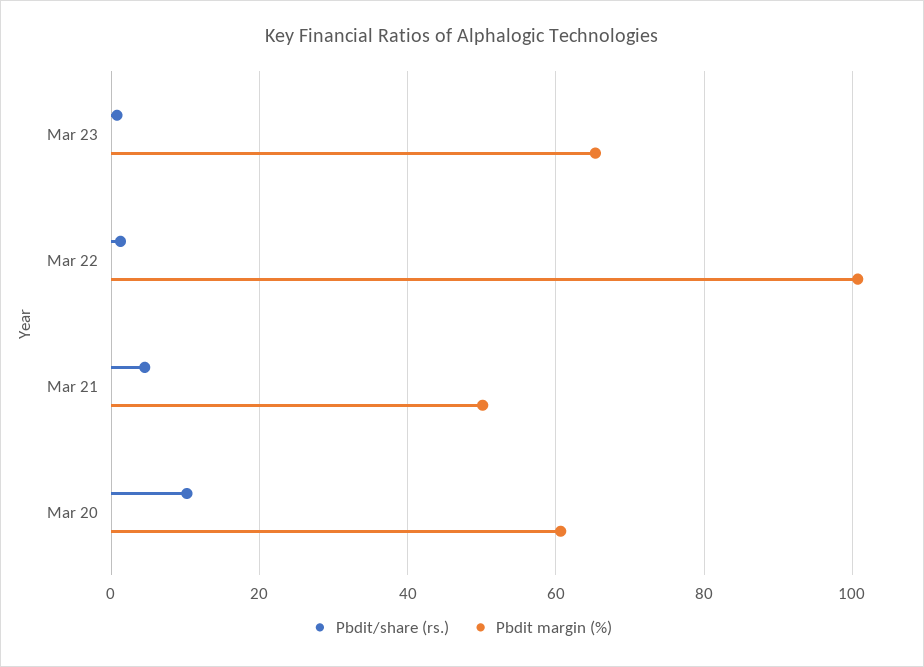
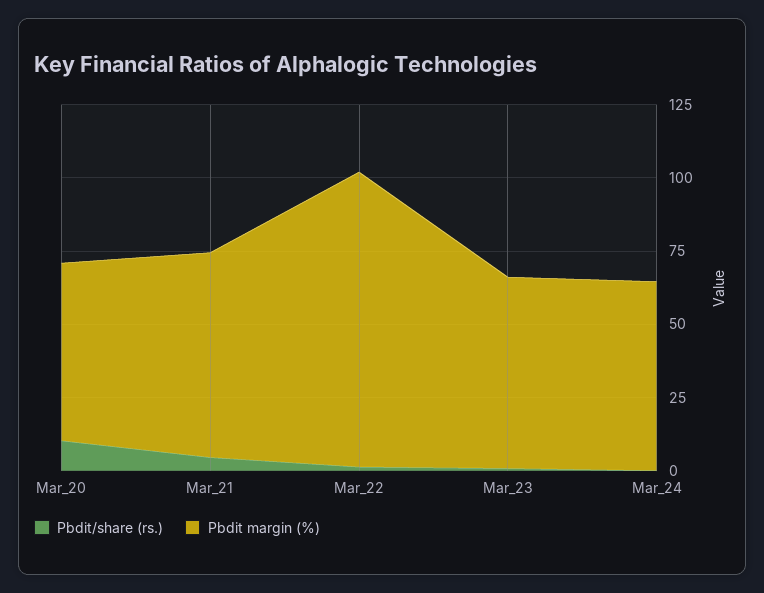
Pbdit margin (%), Mar 21: 50 -> 70
Pbdit/share (rs.), Mar_24: none -> 0
Pbdit margin (%), Mar_24: none -> 65

